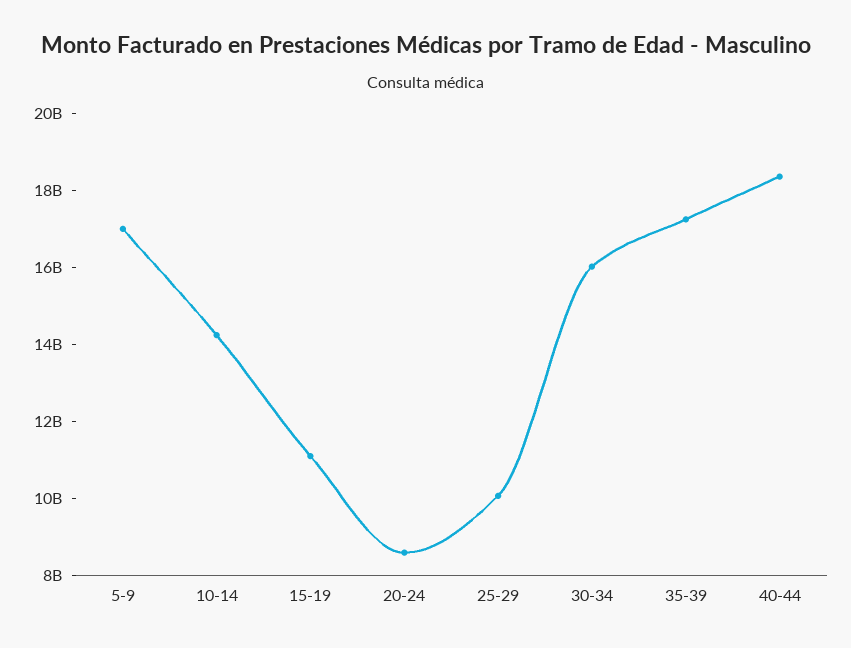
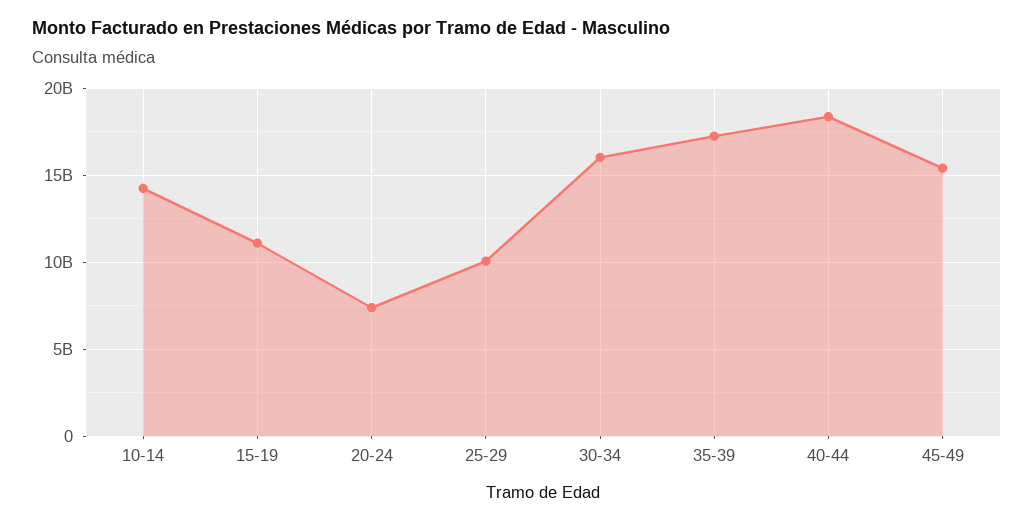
5-9: 17000000000 -> none
20-24: 8500000000 -> 7500000000
45-49: none -> 15500000000

